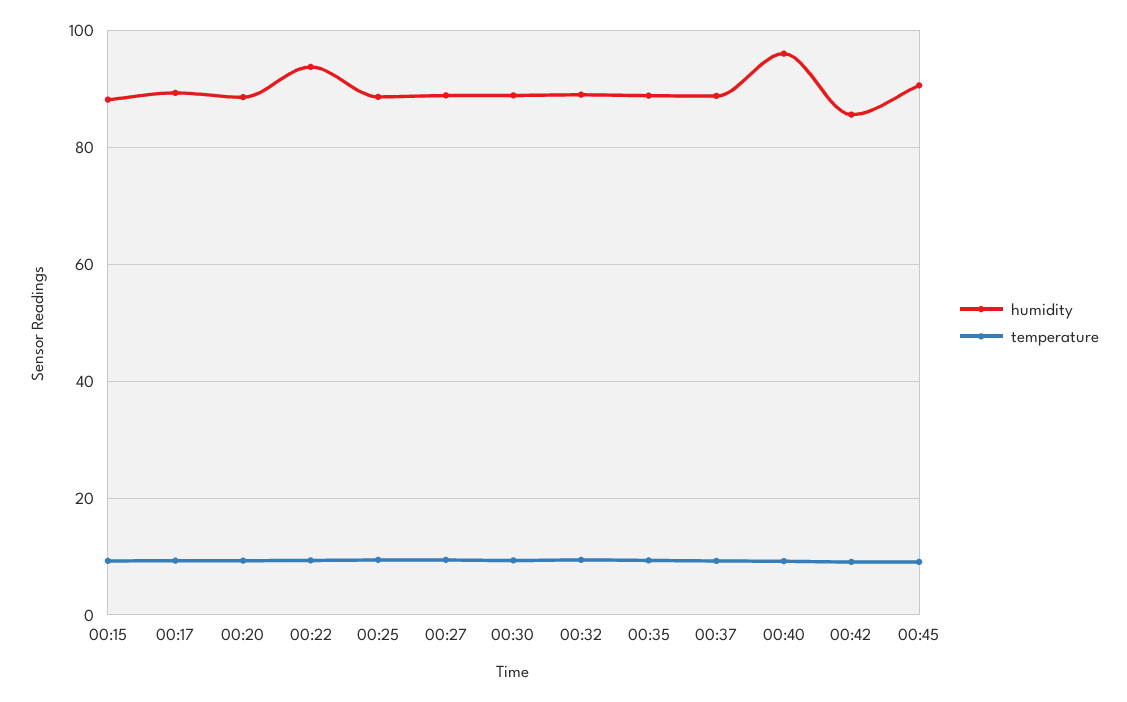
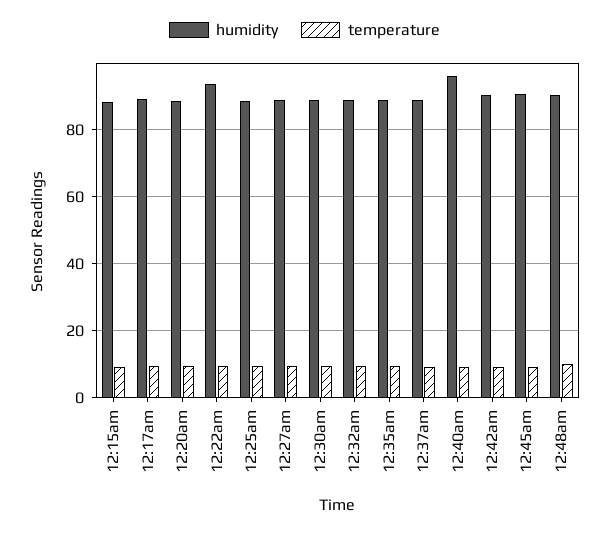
humidity, 00:42: 86 -> 90
humidity, 12:48am: none -> 90
temperature, 12:48am: none -> 10

